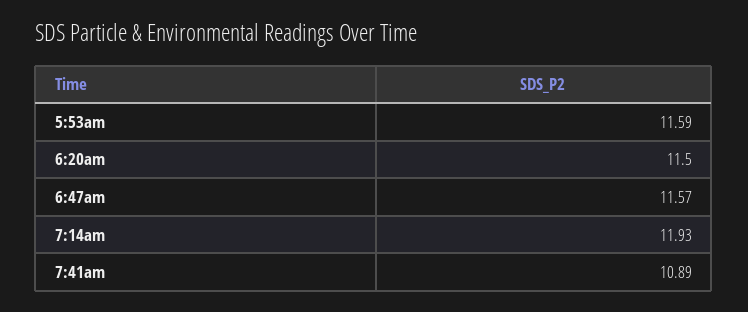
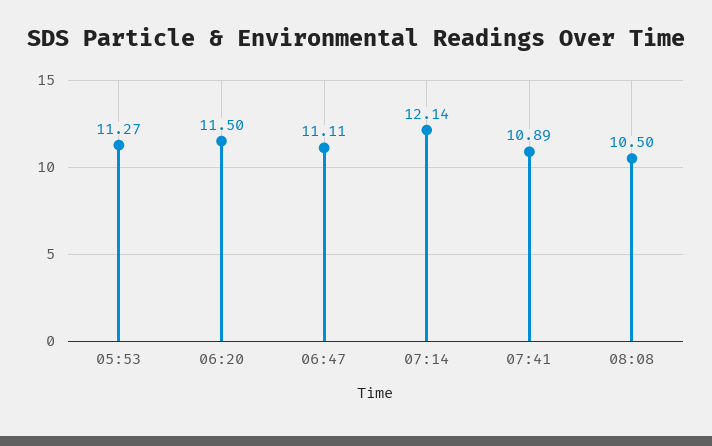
5:53am: 11.59 -> 11.27
6:47am: 11.57 -> 11.11
7:14am: 11.93 -> 12.14
08:08: none -> 10.5

